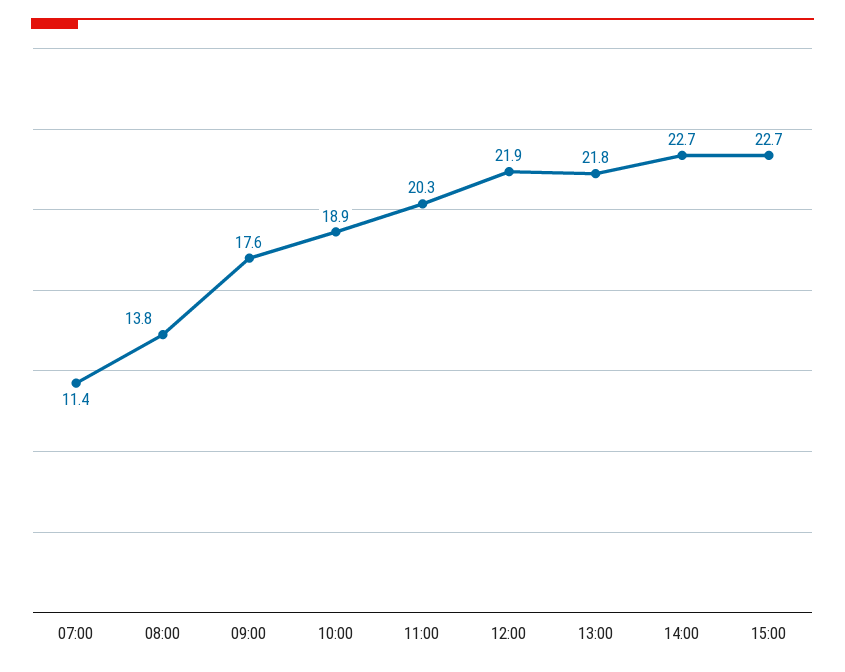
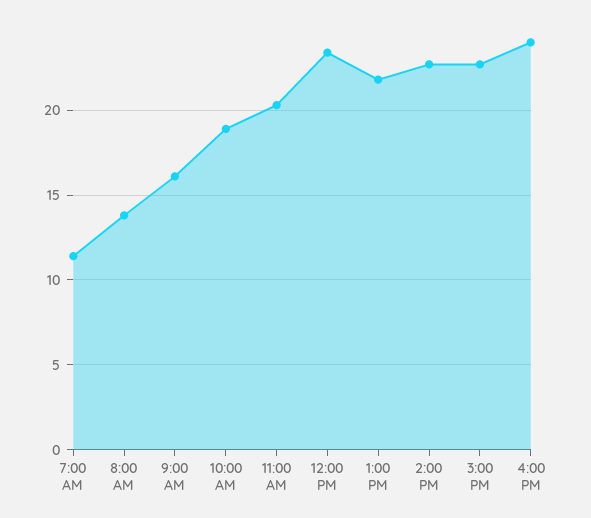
09:00: 17.6 -> 16
12:00: 21.9 -> 23.5
4:00 PM: none -> 24

